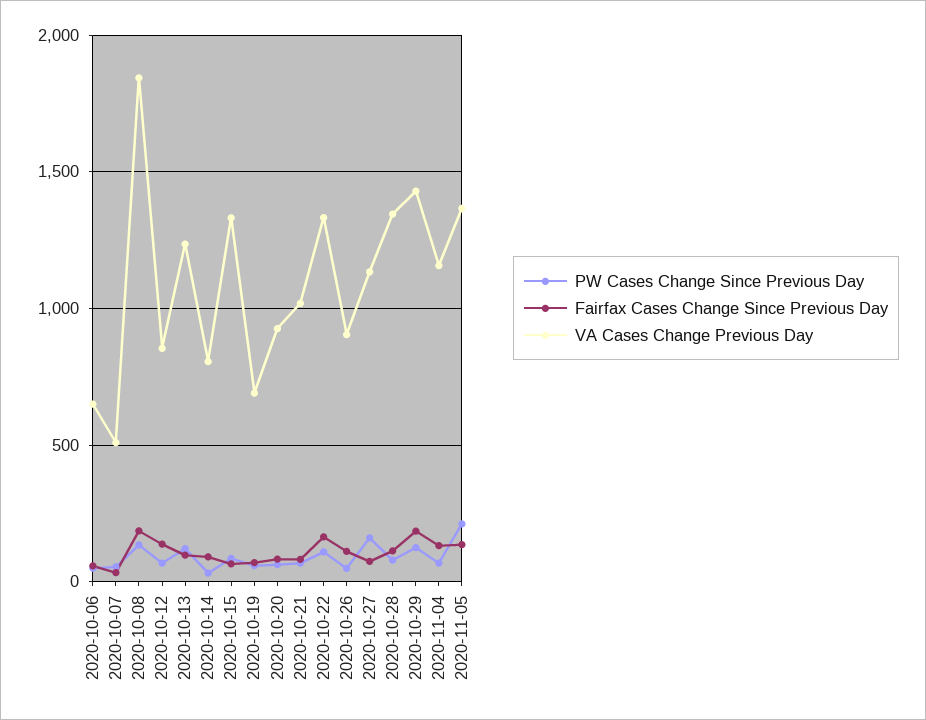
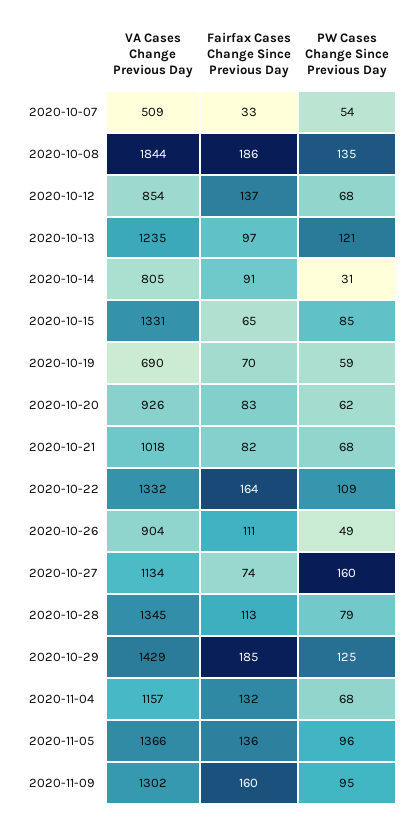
PW Cases Change Since Previous Day, 2020-10-06: 50 -> none
Fairfax Cases Change Since Previous Day, 2020-10-06: 50 -> none
VA Cases Change Previous Day, 2020-10-06: 650 -> none
PW Cases Change Since Previous Day, 2020-11-05: 200 -> 96
VA Cases Change Previous Day, 2020-11-09: none -> 1302
Fairfax Cases Change Since Previous Day, 2020-11-09: none -> 160
PW Cases Change Since Previous Day, 2020-11-09: none -> 95

